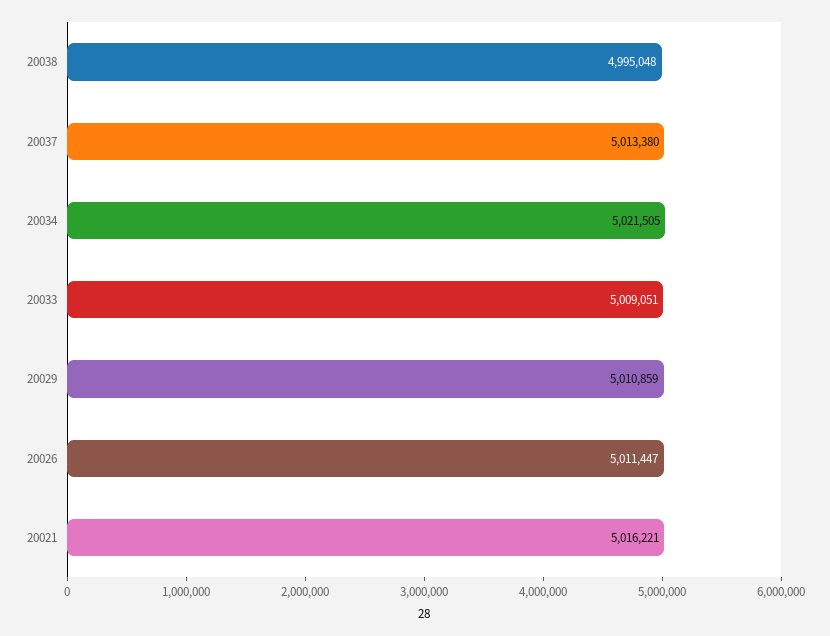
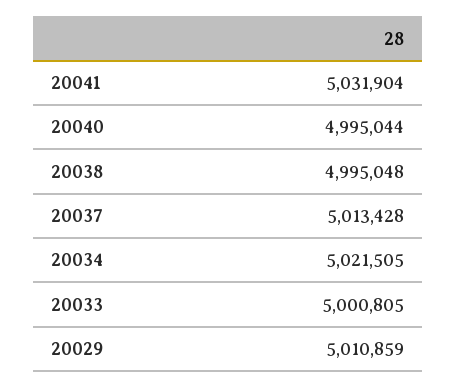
20037: 5013380 -> 5013428
20033: 5009051 -> 5000805
20026: 5011447 -> none
20021: 5016221 -> none
20041: none -> 5031904
20040: none -> 4995044

